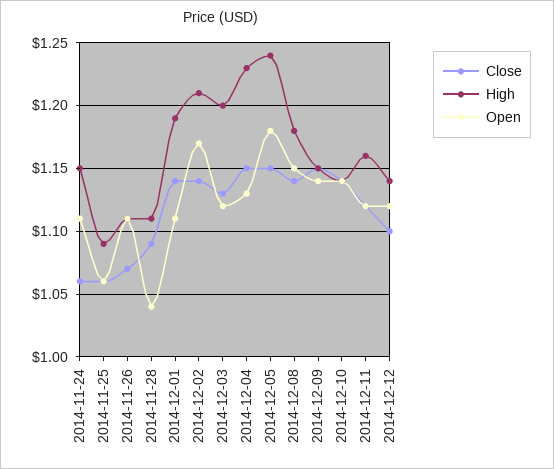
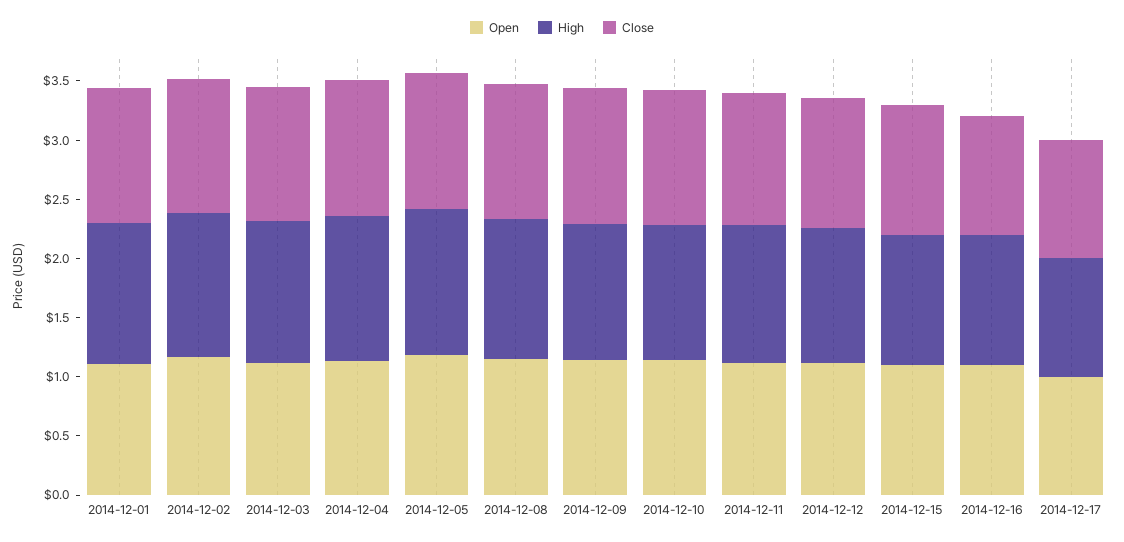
Close, 2014-11-24: 1.06 -> none
High, 2014-11-24: 1.15 -> none
Open, 2014-11-24: 1.11 -> none
Close, 2014-11-25: 1.06 -> none
High, 2014-11-25: 1.09 -> none
Open, 2014-11-25: 1.06 -> none
Close, 2014-11-26: 1.07 -> none
High, 2014-11-26: 1.11 -> none
Open, 2014-11-26: 1.11 -> none
Close, 2014-11-28: 1.09 -> none
High, 2014-11-28: 1.11 -> none
Open, 2014-11-28: 1.04 -> none
Open, 2014-12-15: none -> 1.1
High, 2014-12-15: none -> 1.1
Close, 2014-12-15: none -> 1.1
Open, 2014-12-16: none -> 1.1
High, 2014-12-16: none -> 1.1
Close, 2014-12-16: none -> 1
Open, 2014-12-17: none -> 1
High, 2014-12-17: none -> 1
Close, 2014-12-17: none -> 1

